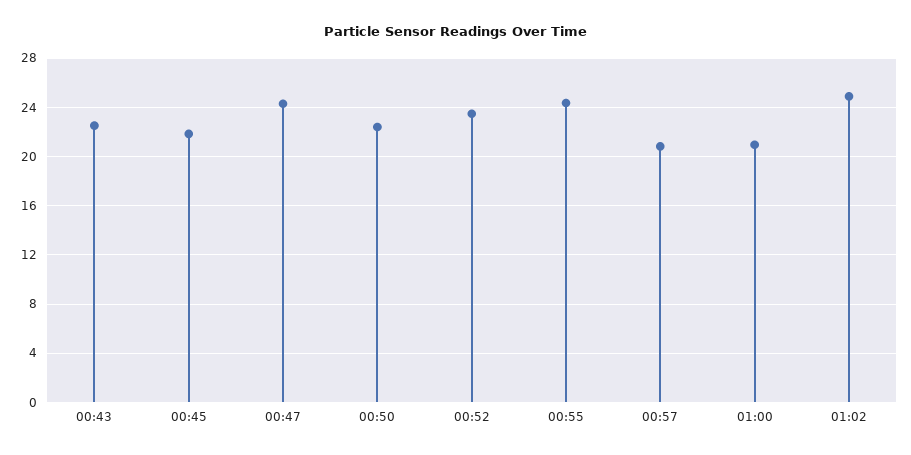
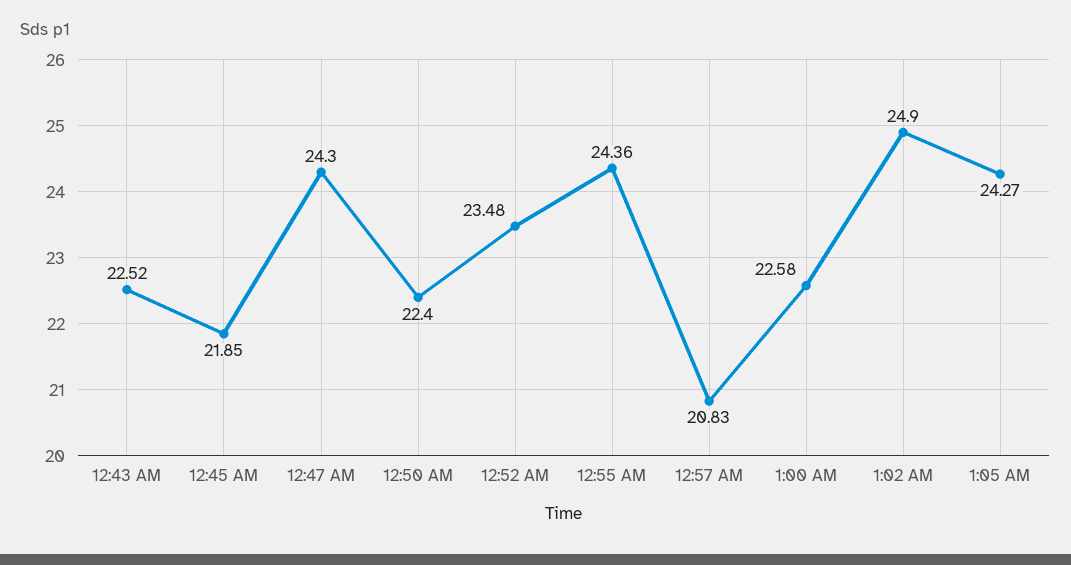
01:00: 21 -> 22.58
1:05 AM: none -> 24.27

